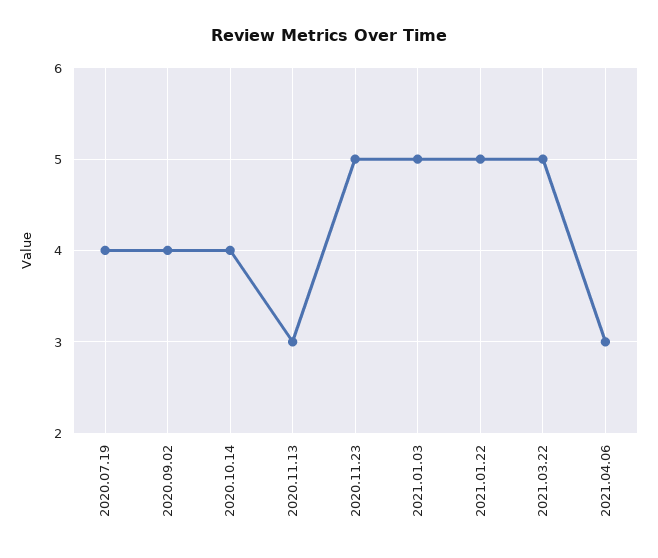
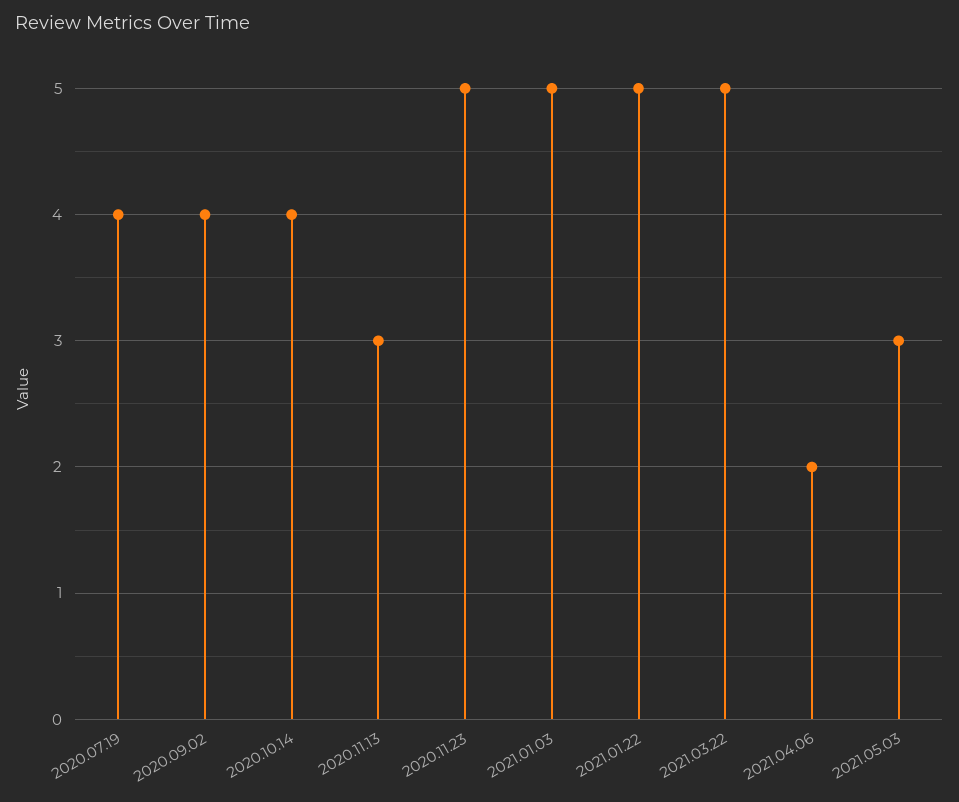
2021.04.06: 3 -> 2
2021.05.03: none -> 3

